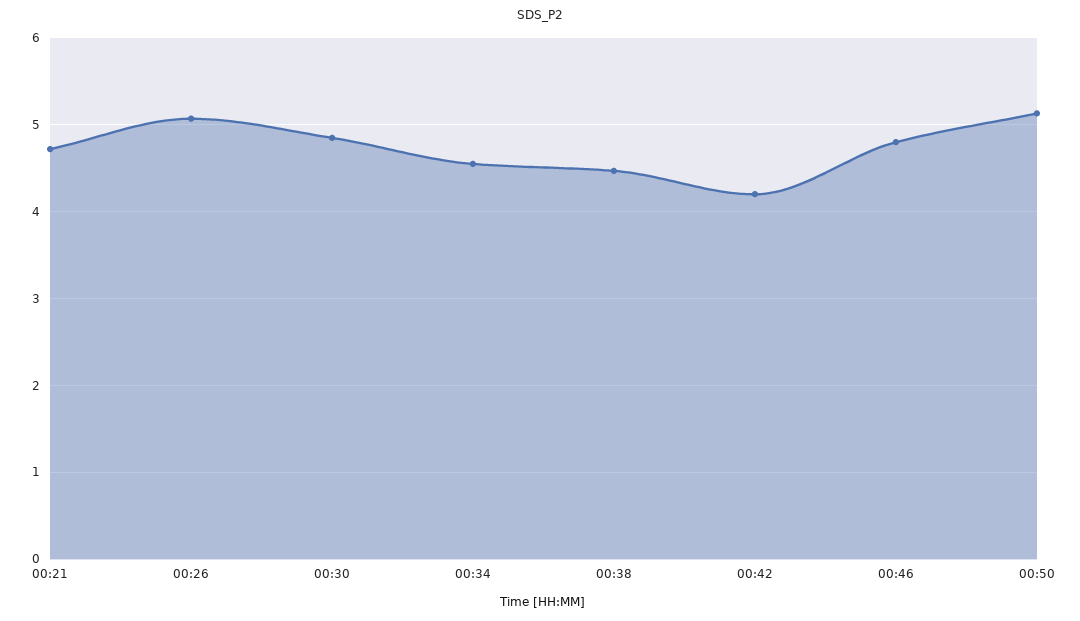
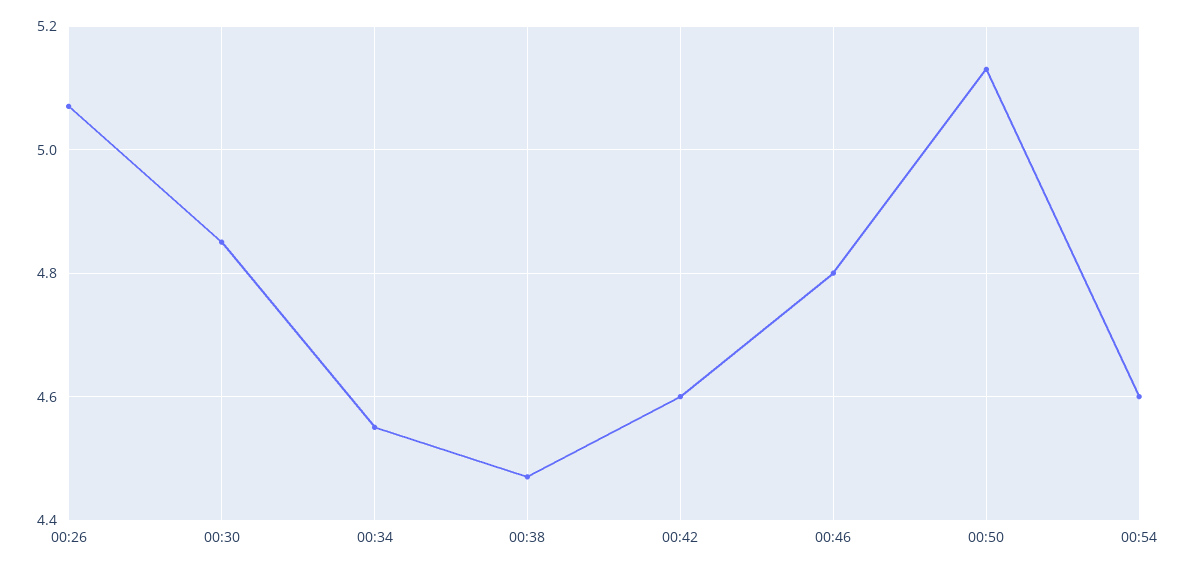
00:21: 4.7 -> none
00:42: 4.2 -> 4.6
00:54: none -> 4.6

